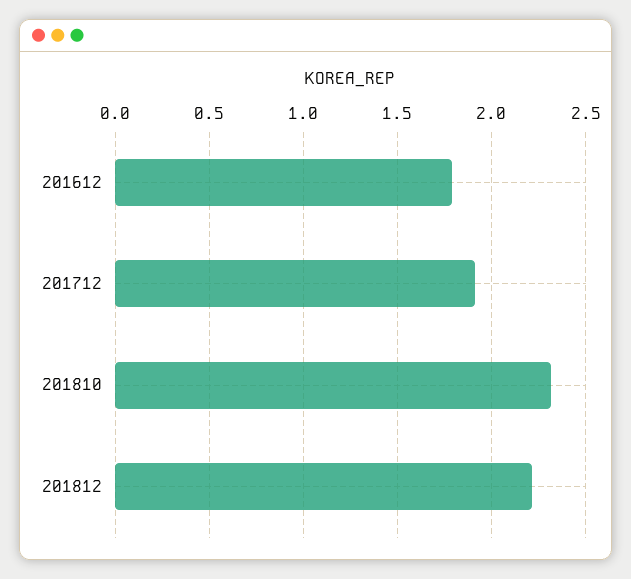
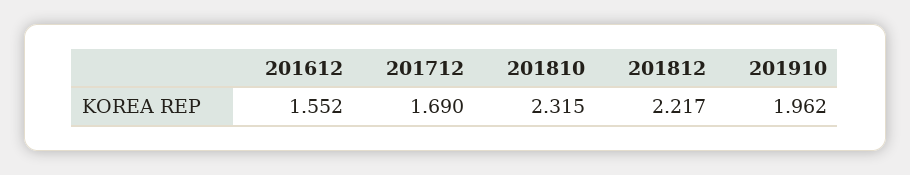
201612: 1.8 -> 1.552
201712: 1.9 -> 1.69
201910: none -> 1.962

